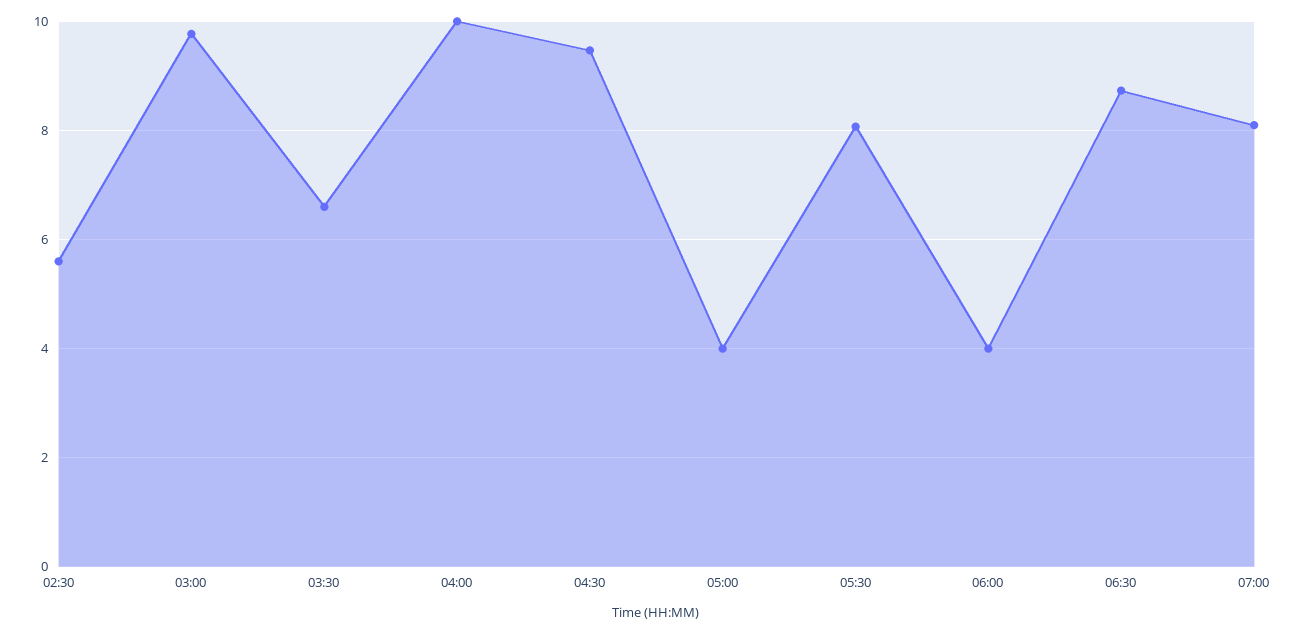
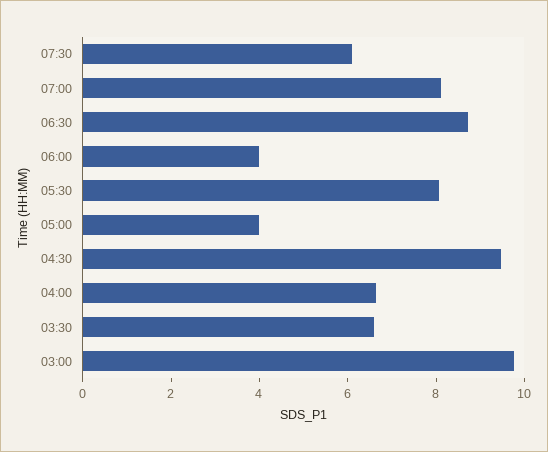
02:30: 5.6 -> none
04:00: 10 -> 6.5
07:30: none -> 6

